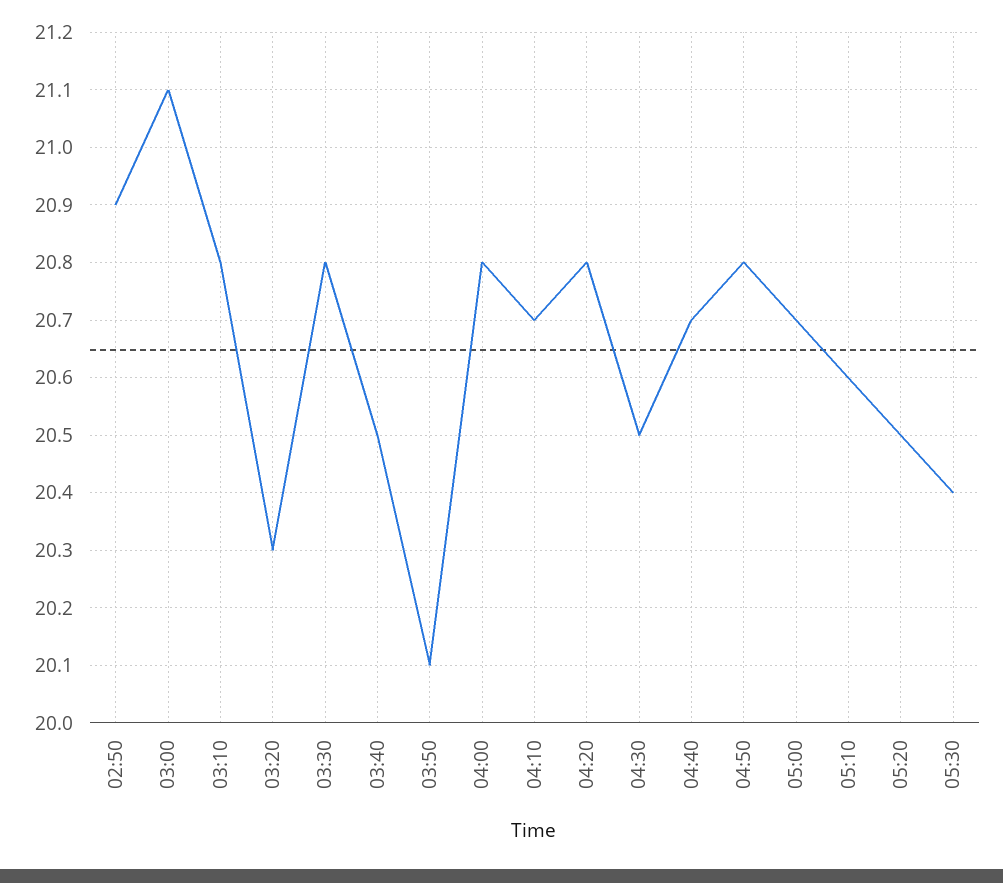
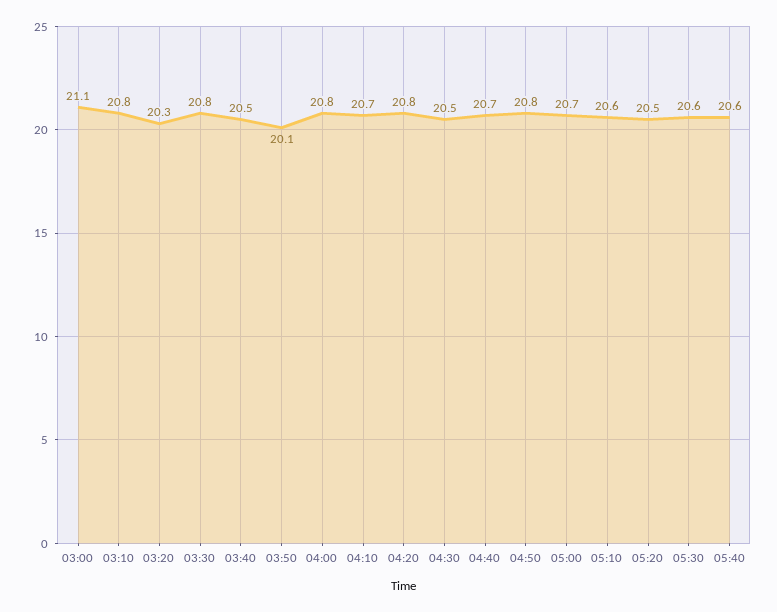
02:50: 20.9 -> none
05:30: 20.4 -> 20.6
05:40: none -> 20.6

